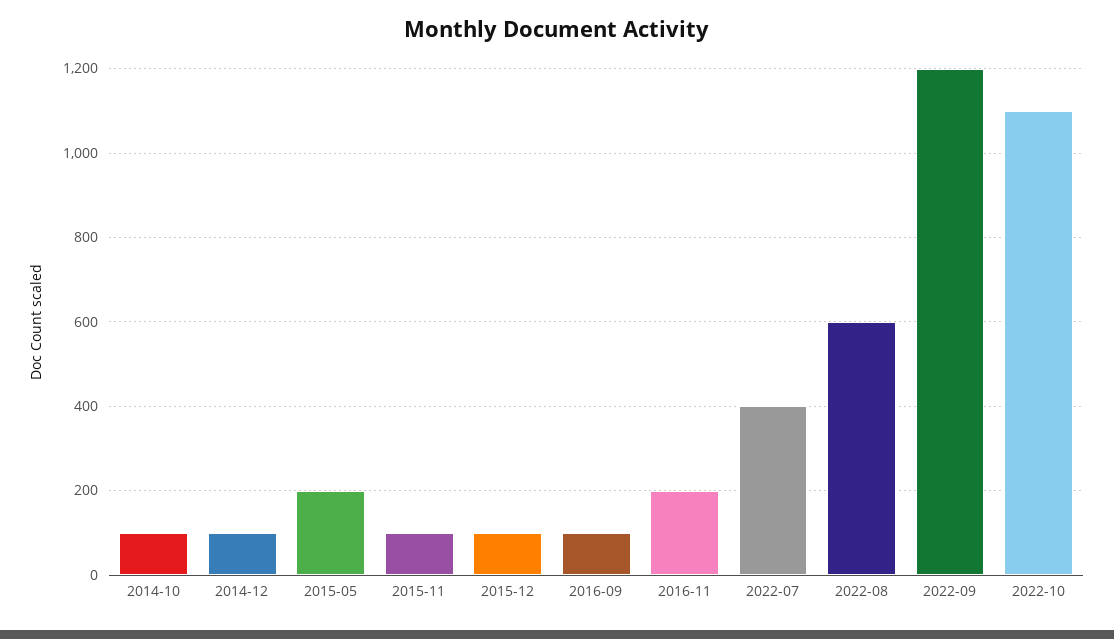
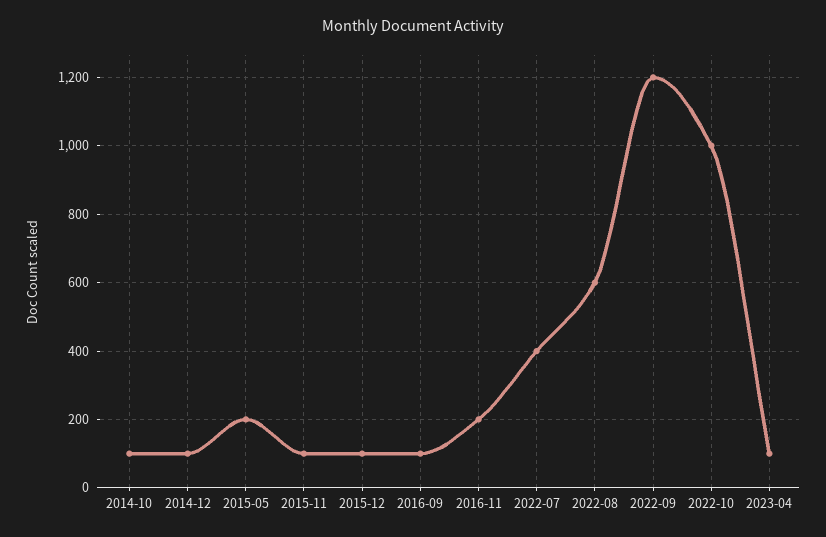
2022-10: 1100 -> 1000
2023-04: none -> 100

